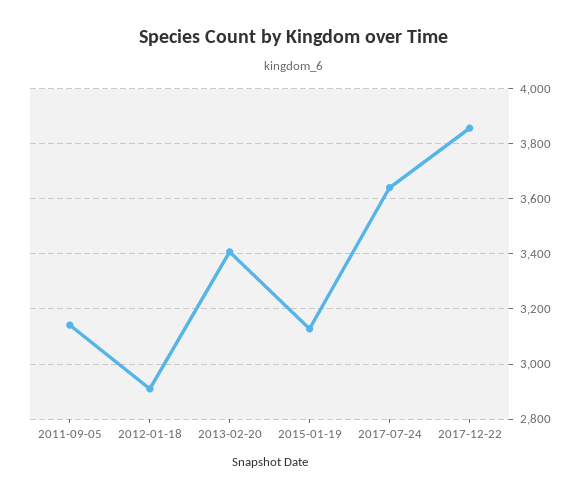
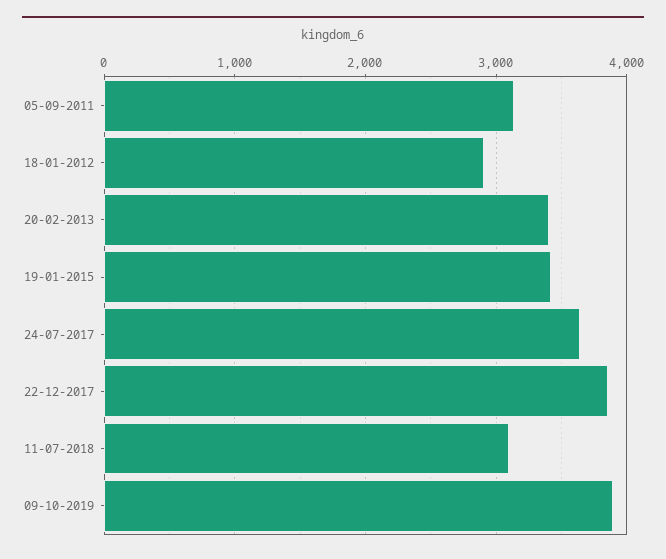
2015-01-19: 3125 -> 3400
11-07-2018: none -> 3100
09-10-2019: none -> 3900

